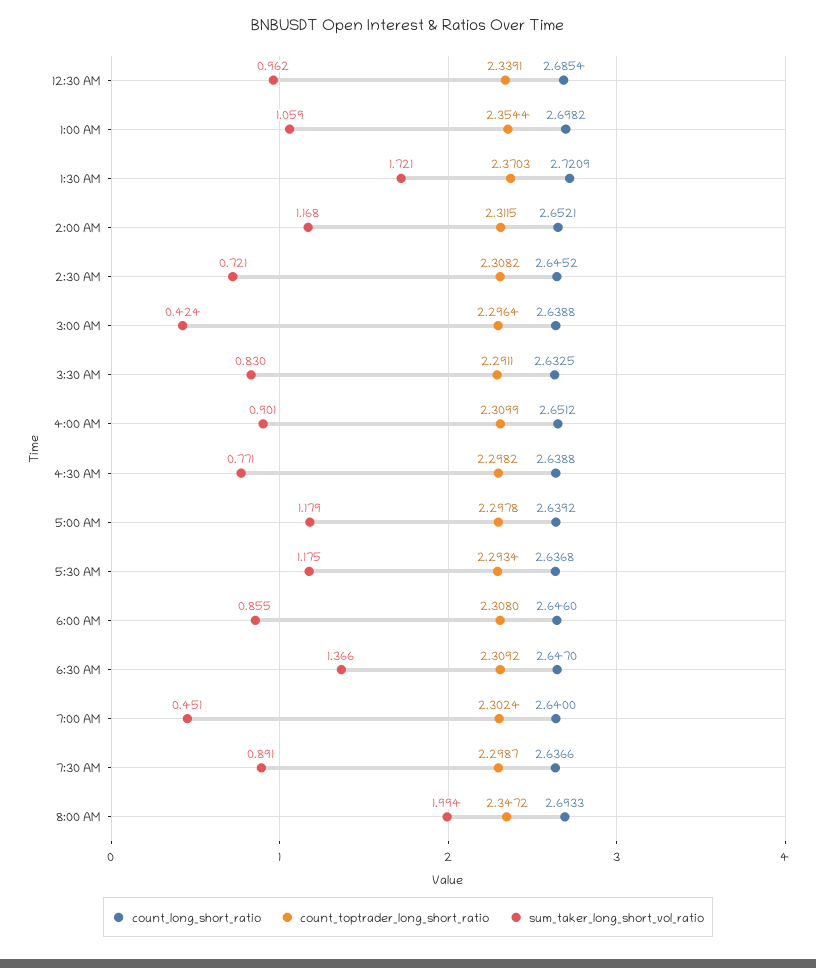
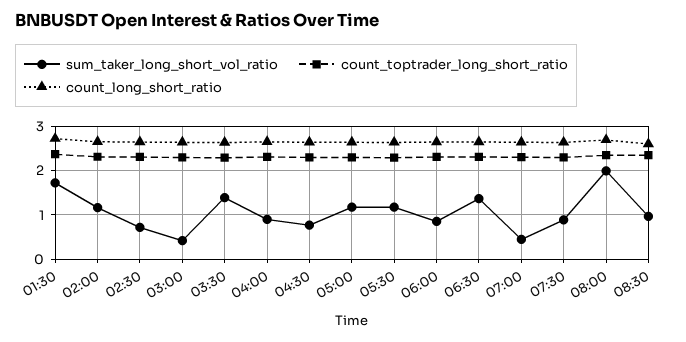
count_long_short_ratio, 12:30 AM: 2.6854 -> none
count_toptrader_long_short_ratio, 12:30 AM: 2.3391 -> none
sum_taker_long_short_vol_ratio, 12:30 AM: 0.962 -> none
count_long_short_ratio, 1:00 AM: 2.6982 -> none
count_toptrader_long_short_ratio, 1:00 AM: 2.3544 -> none
sum_taker_long_short_vol_ratio, 1:00 AM: 1.059 -> none
sum_taker_long_short_vol_ratio, 3:30 AM: 0.83 -> 1.4
sum_taker_long_short_vol_ratio, 08:30: none -> 1
count_toptrader_long_short_ratio, 08:30: none -> 2.4
count_long_short_ratio, 08:30: none -> 2.6

